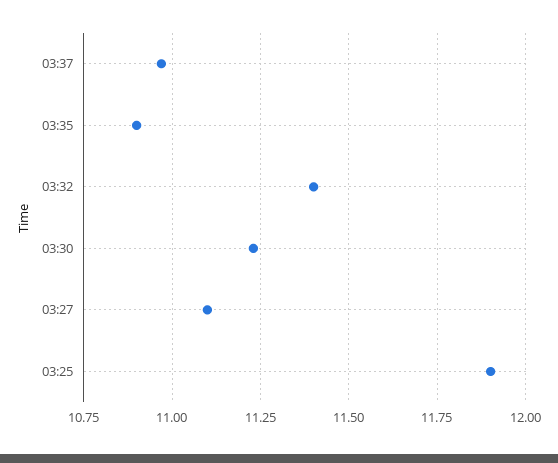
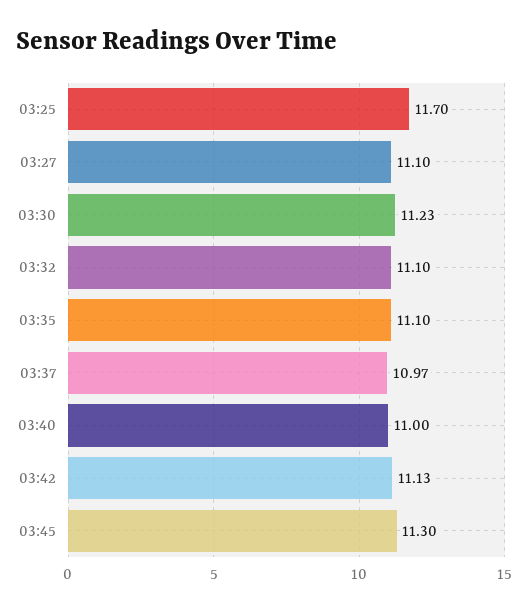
03:35: 10.9 -> 11.1
03:32: 11.4 -> 11.1
03:25: 11.9 -> 11.7
03:40: none -> 11
03:42: none -> 11.13
03:45: none -> 11.3

